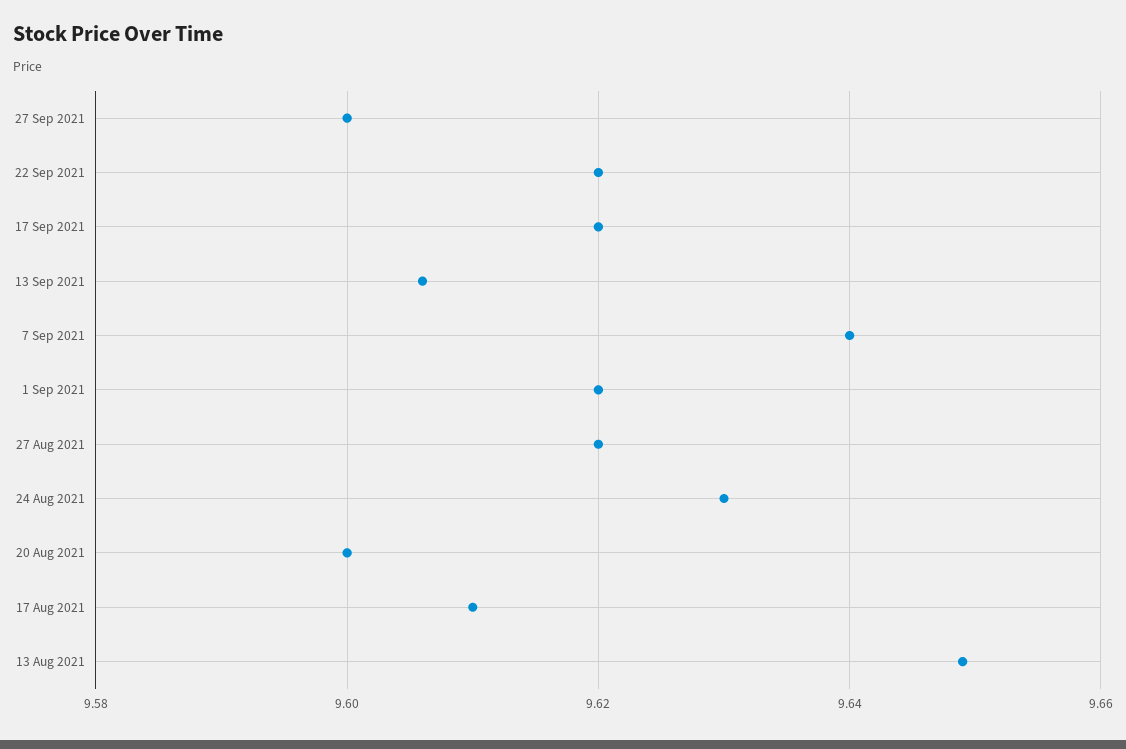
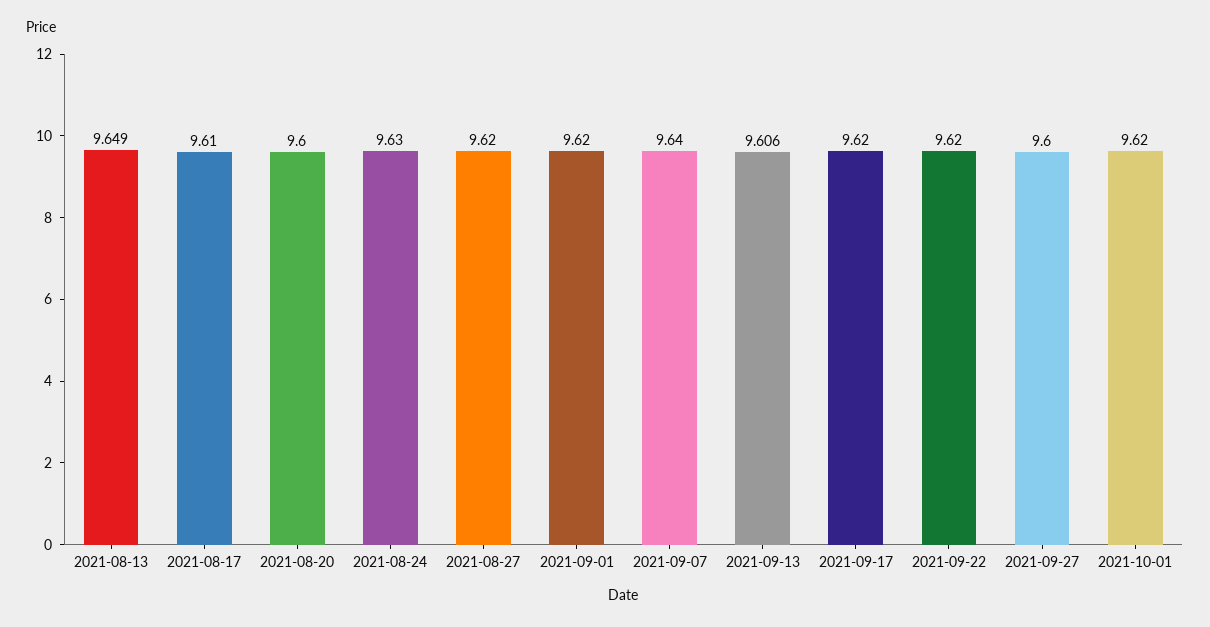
2021-10-01: none -> 9.62

